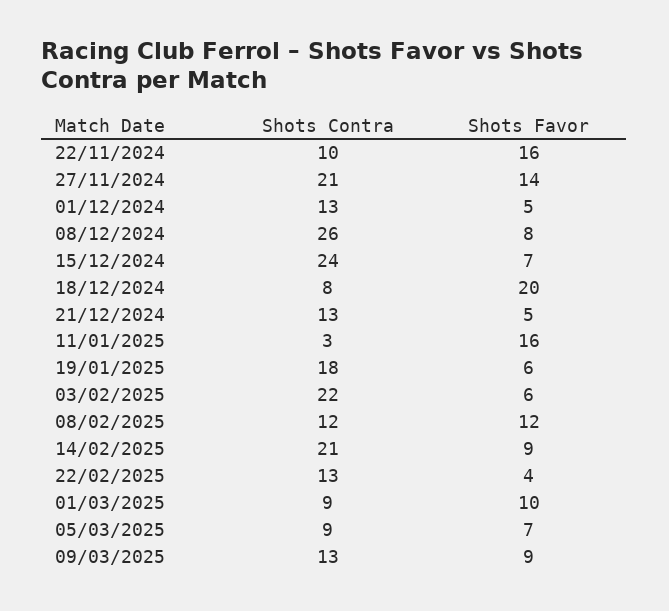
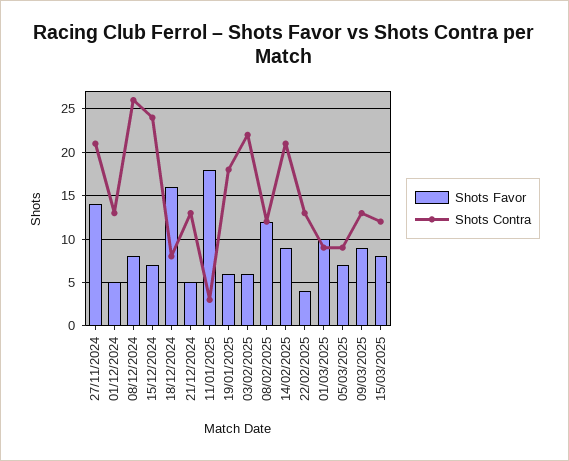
Shots Contra, 22/11/2024: 10 -> none
Shots Favor, 22/11/2024: 16 -> none
Shots Favor, 18/12/2024: 20 -> 16
Shots Favor, 11/01/2025: 16 -> 18
Shots Favor, 15/03/2025: none -> 8
Shots Contra, 15/03/2025: none -> 12

